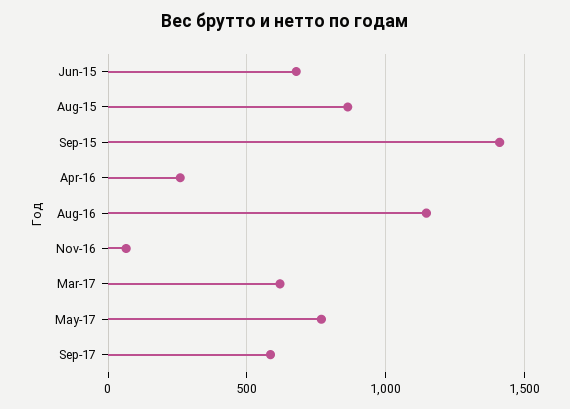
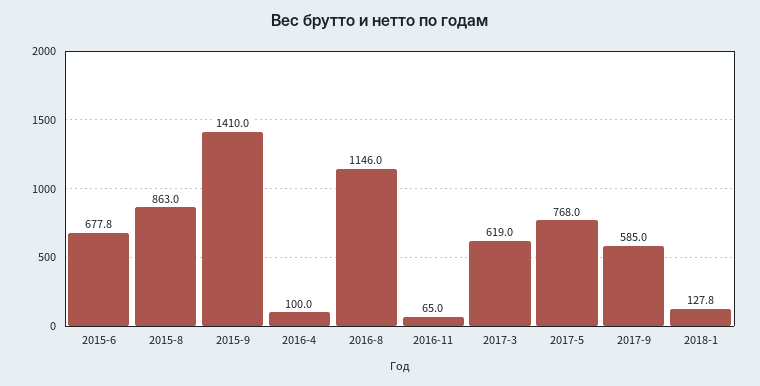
Apr-16: 250 -> 100
2018-1: none -> 127.8

